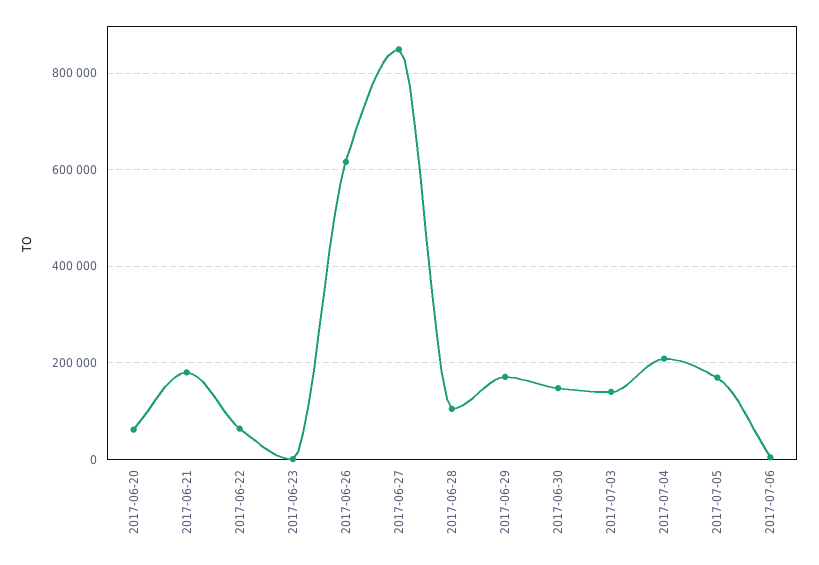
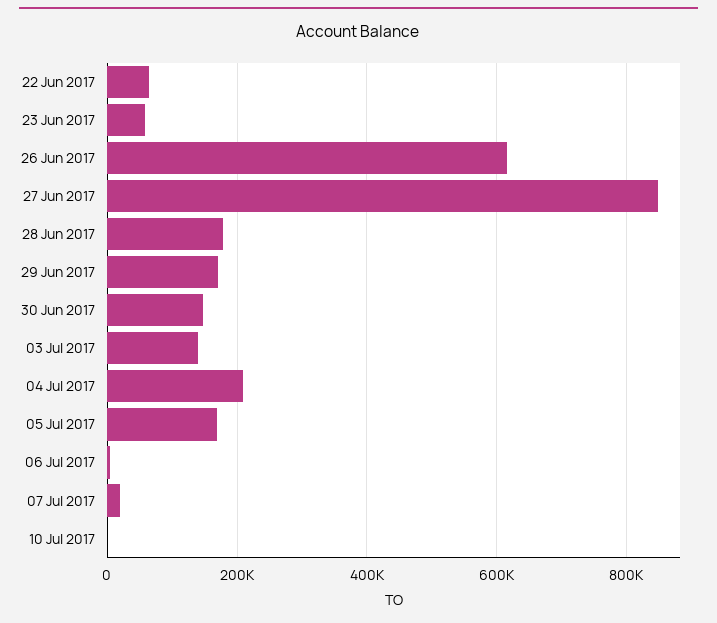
2017-06-20: 60000 -> none
2017-06-21: 180000 -> none
2017-06-23: 0 -> 60000
2017-06-28: 100000 -> 180000
07 Jul 2017: none -> 20000
10 Jul 2017: none -> 0

